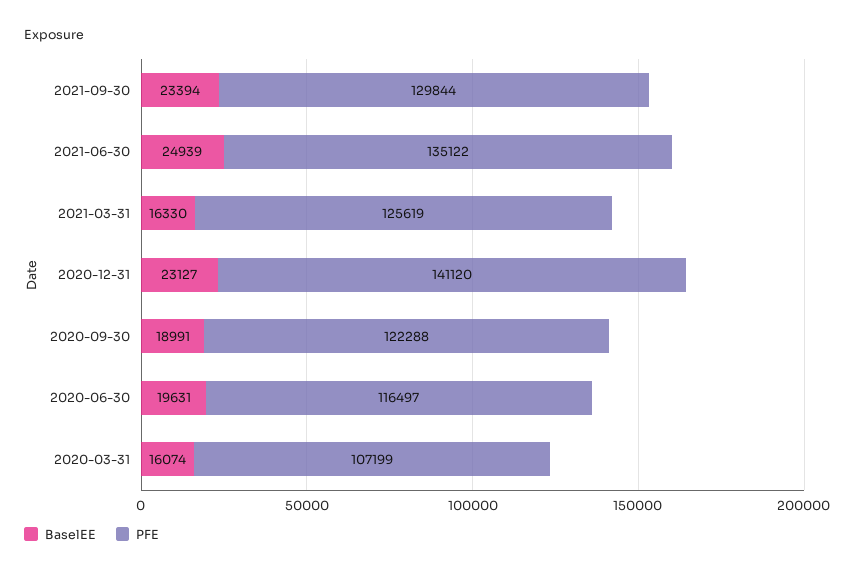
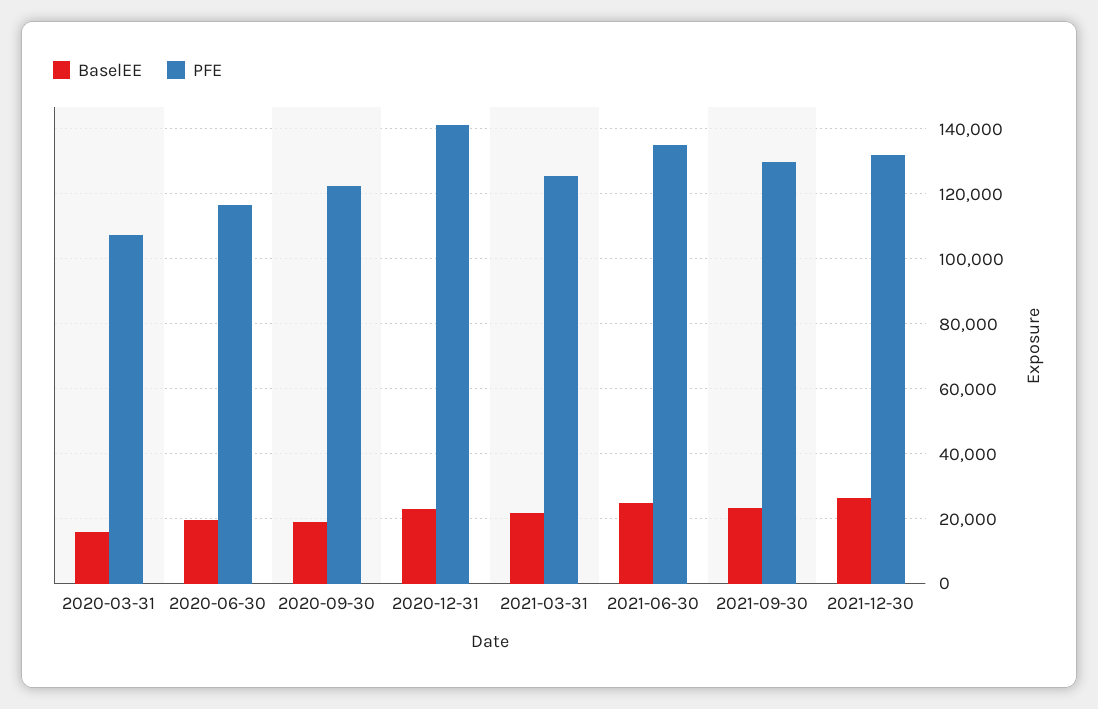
BaselEE, 2021-03-31: 16330 -> 22000
BaselEE, 2021-12-30: none -> 26000
PFE, 2021-12-30: none -> 132000

